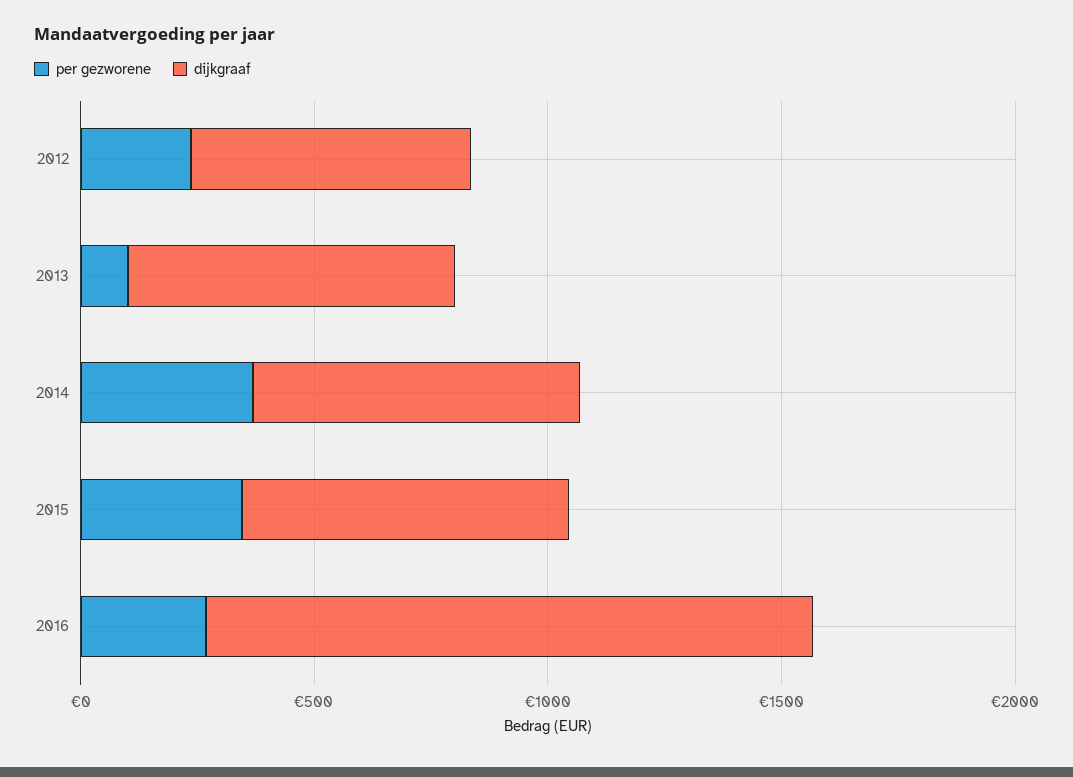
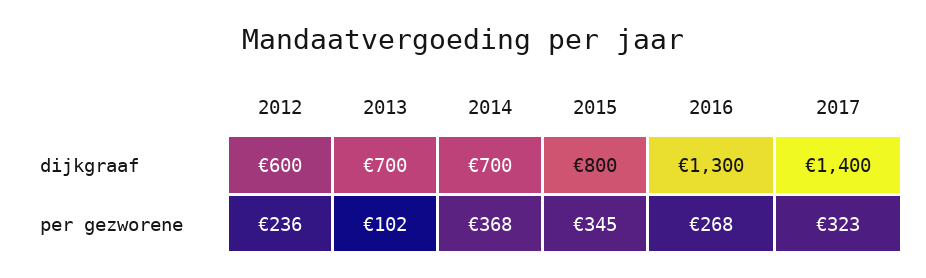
dijkgraaf, 2015: 700 -> 800
dijkgraaf, 2017: none -> 1400
per gezworene, 2017: none -> 323

